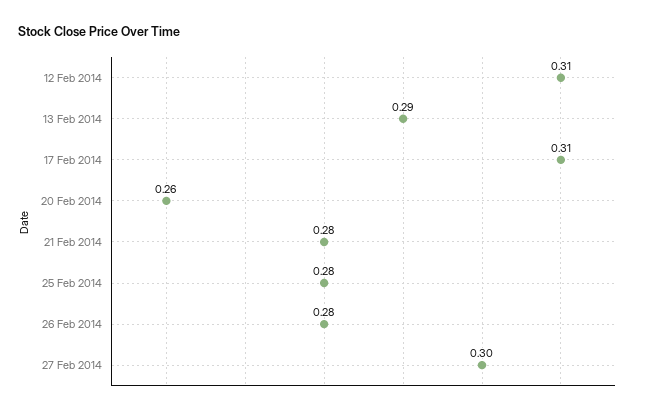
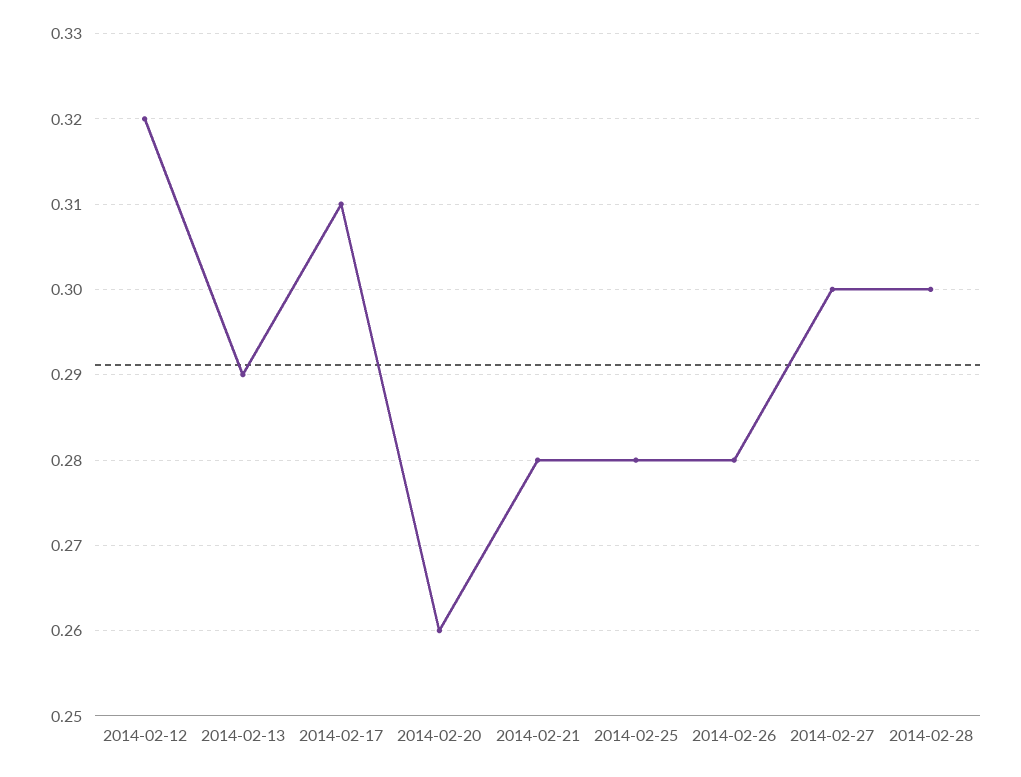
12 Feb 2014: 0.31 -> 0.32
2014-02-28: none -> 0.3

